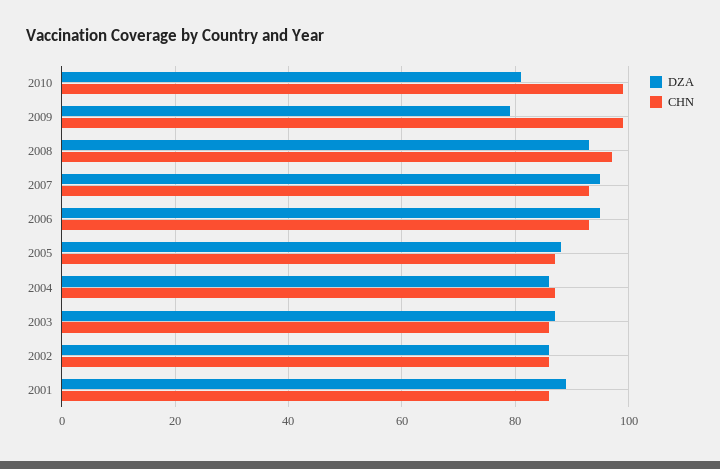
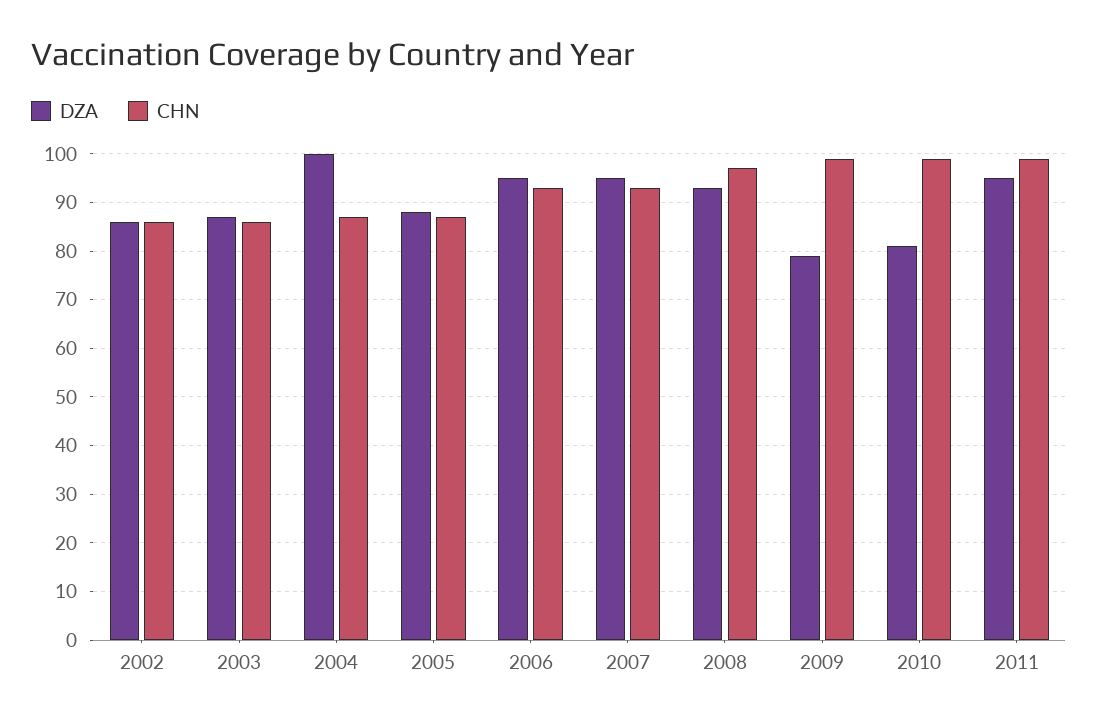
DZA, 2004: 85 -> 100
DZA, 2001: 90 -> none
CHN, 2001: 85 -> none
DZA, 2011: none -> 95
CHN, 2011: none -> 100

